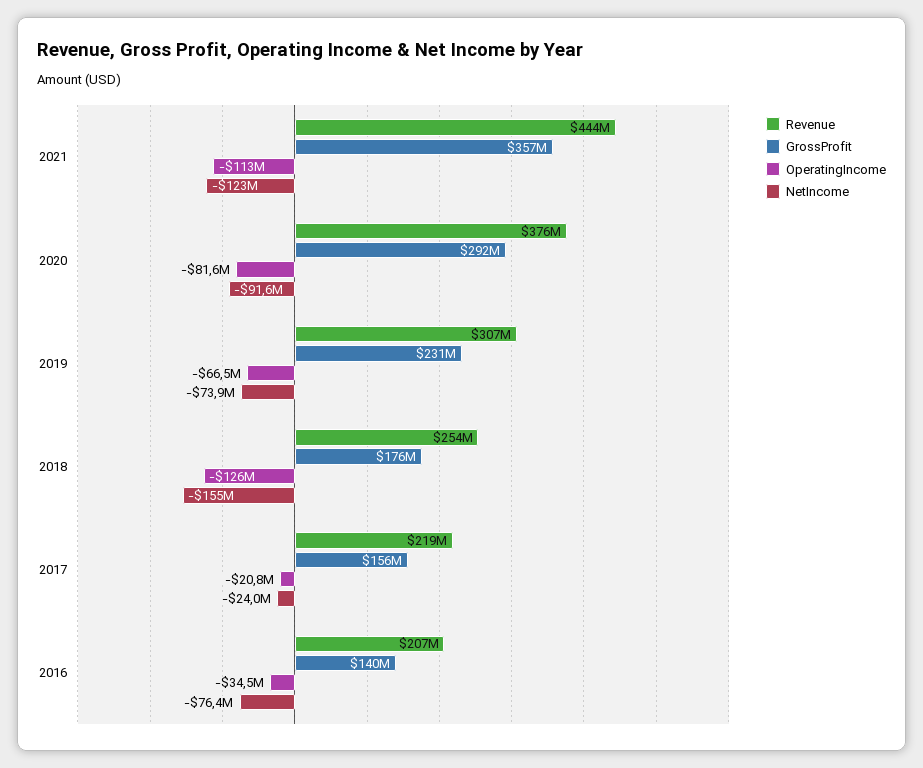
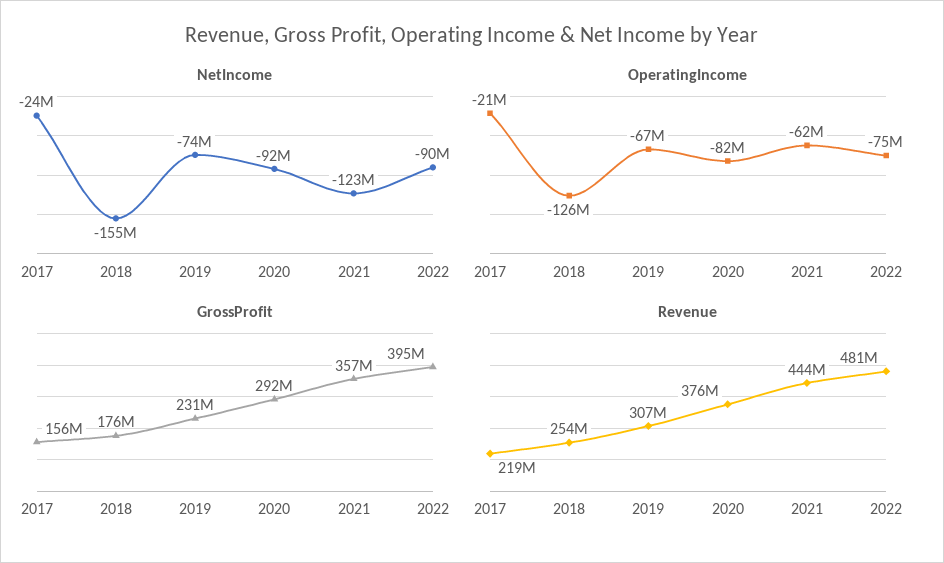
OperatingIncome, 2021: -113000000 -> -62000000
Revenue, 2016: 207000000 -> none
GrossProfit, 2016: 140000000 -> none
OperatingIncome, 2016: -34500000 -> none
NetIncome, 2016: -76400000 -> none
NetIncome, 2022: none -> -90000000
OperatingIncome, 2022: none -> -75000000
GrossProfit, 2022: none -> 395000000
Revenue, 2022: none -> 481000000

